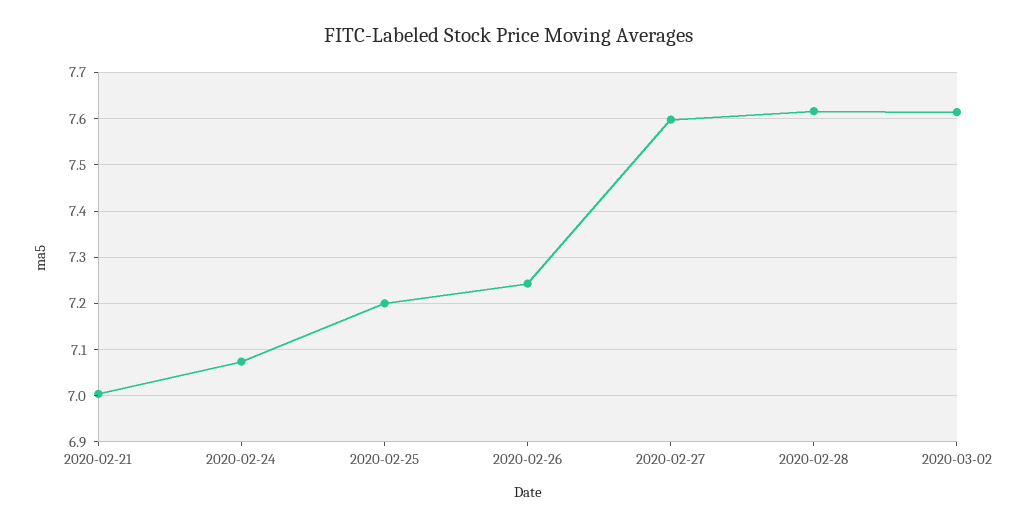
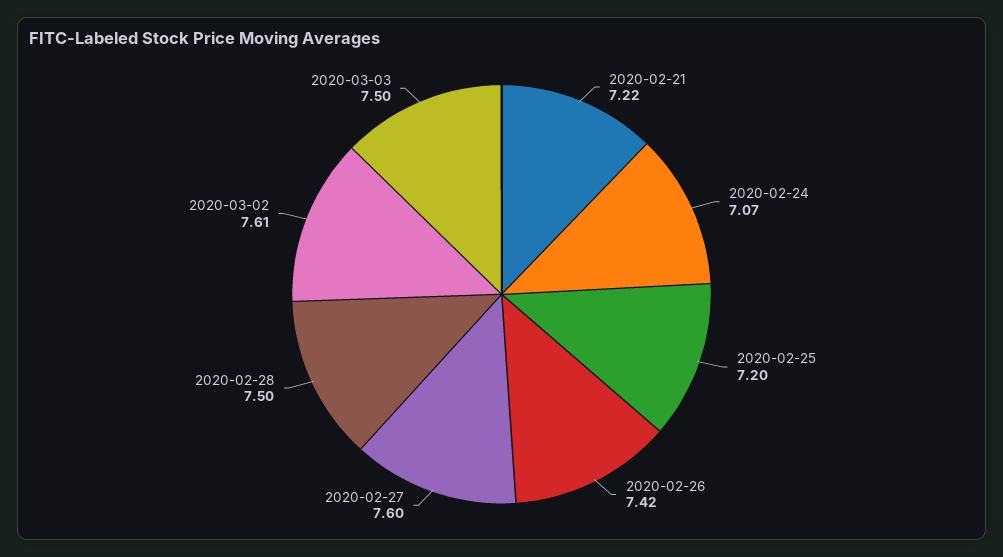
2020-02-21: 7 -> 7.22
2020-02-26: 7.24 -> 7.42
2020-02-28: 7.62 -> 7.5
2020-03-03: none -> 7.5

